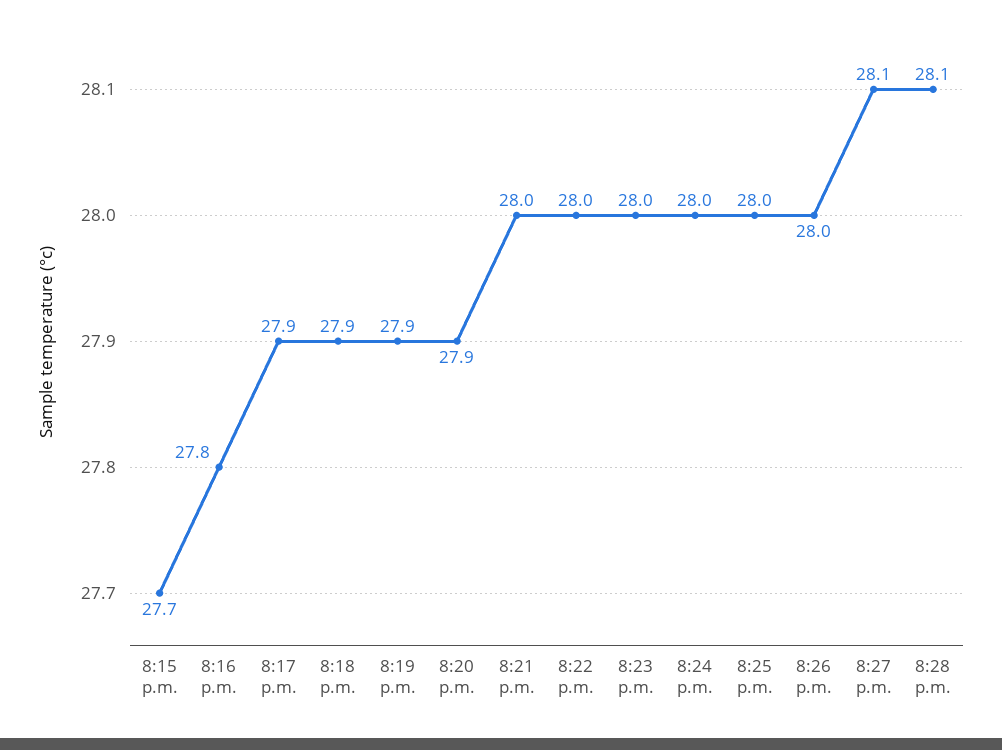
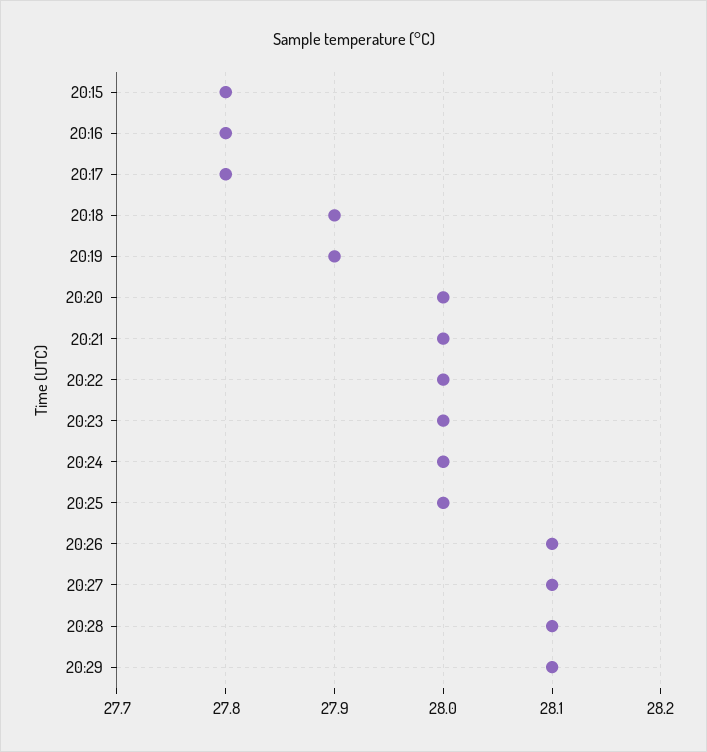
8:15 p.m.: 27.7 -> 27.8
8:17 p.m.: 27.9 -> 27.8
8:20 p.m.: 27.9 -> 28
8:26 p.m.: 28 -> 28.1
20:29: none -> 28.1

